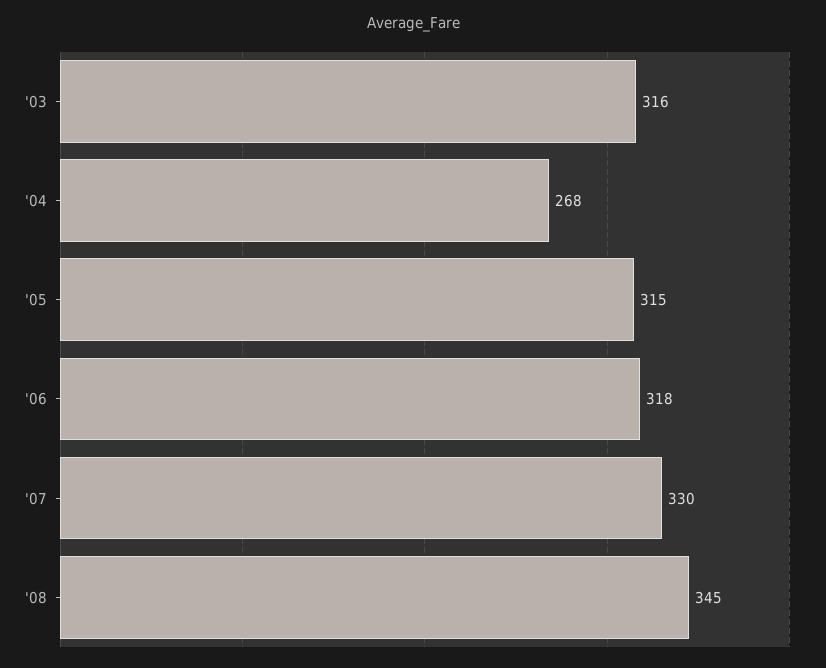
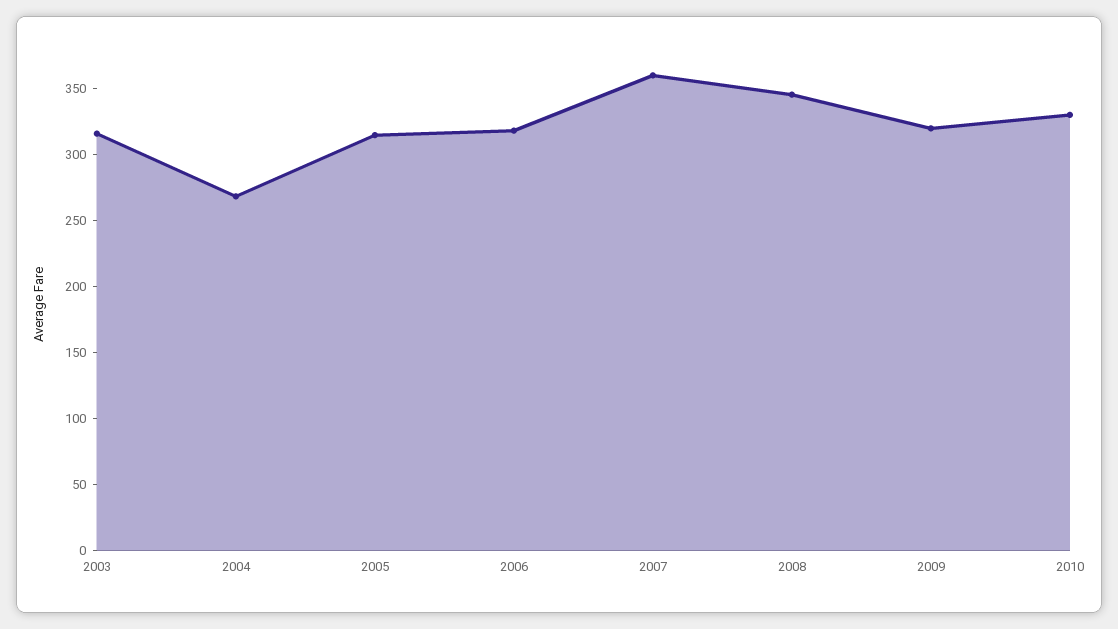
'07: 330 -> 360
2009: none -> 320
2010: none -> 330

